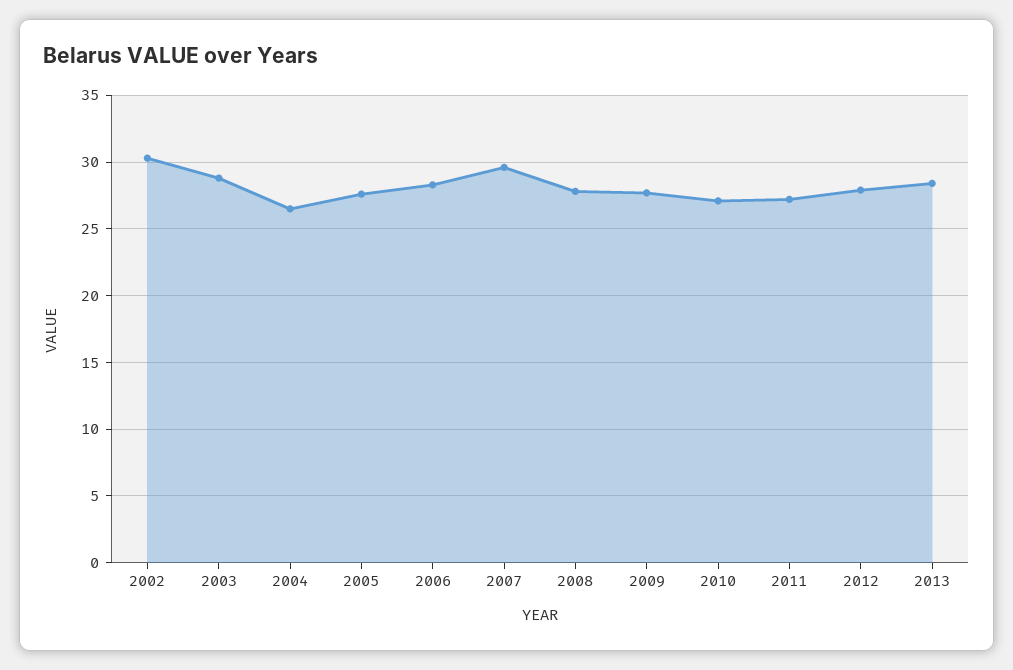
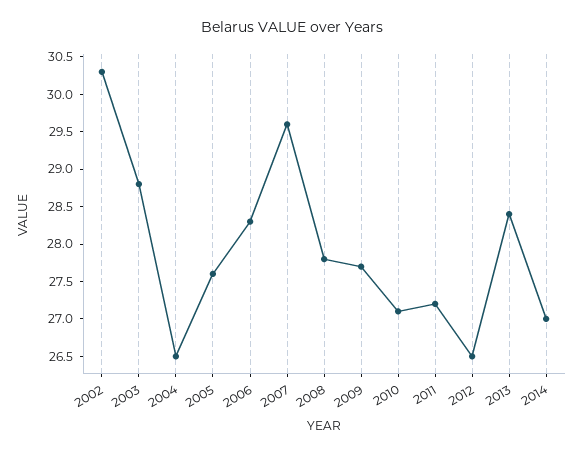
2012: 28 -> 26.5
2014: none -> 27

